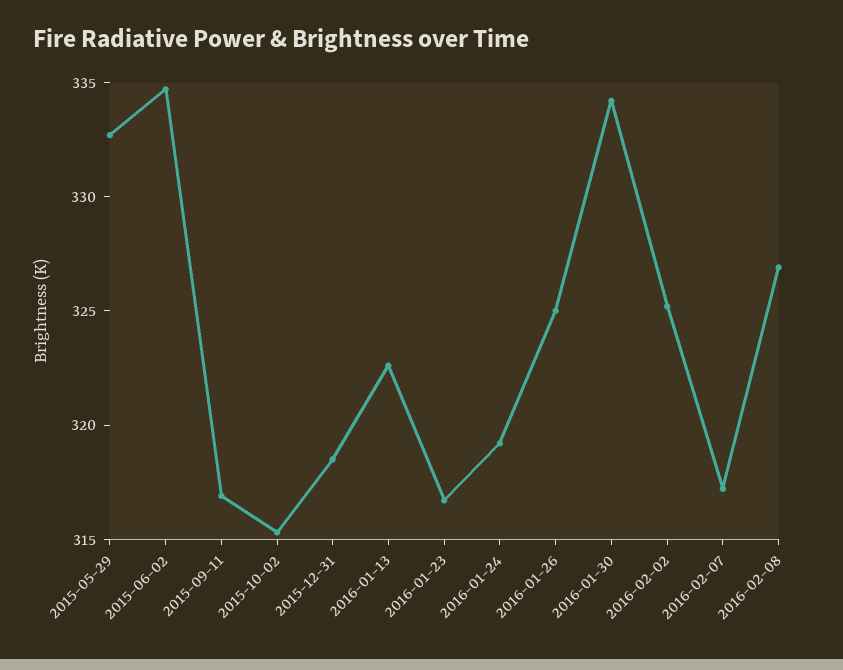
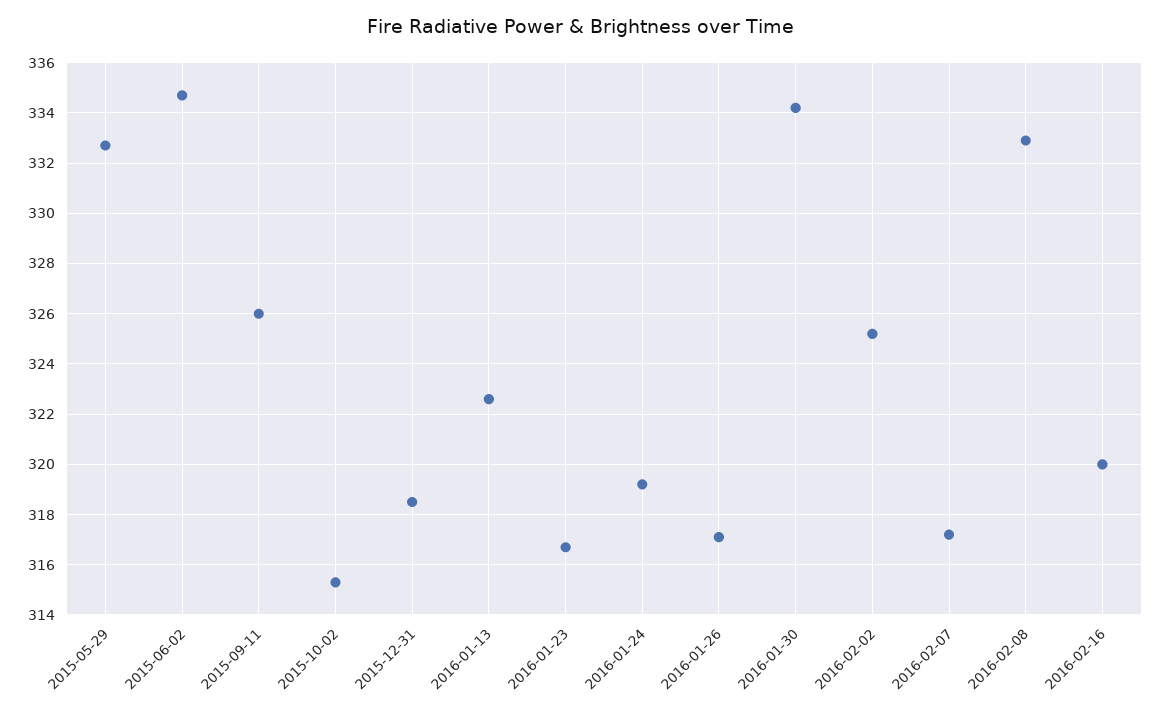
2015-09-11: 317 -> 326
2016-01-26: 325 -> 317
2016-02-08: 327 -> 333
2016-02-16: none -> 320

